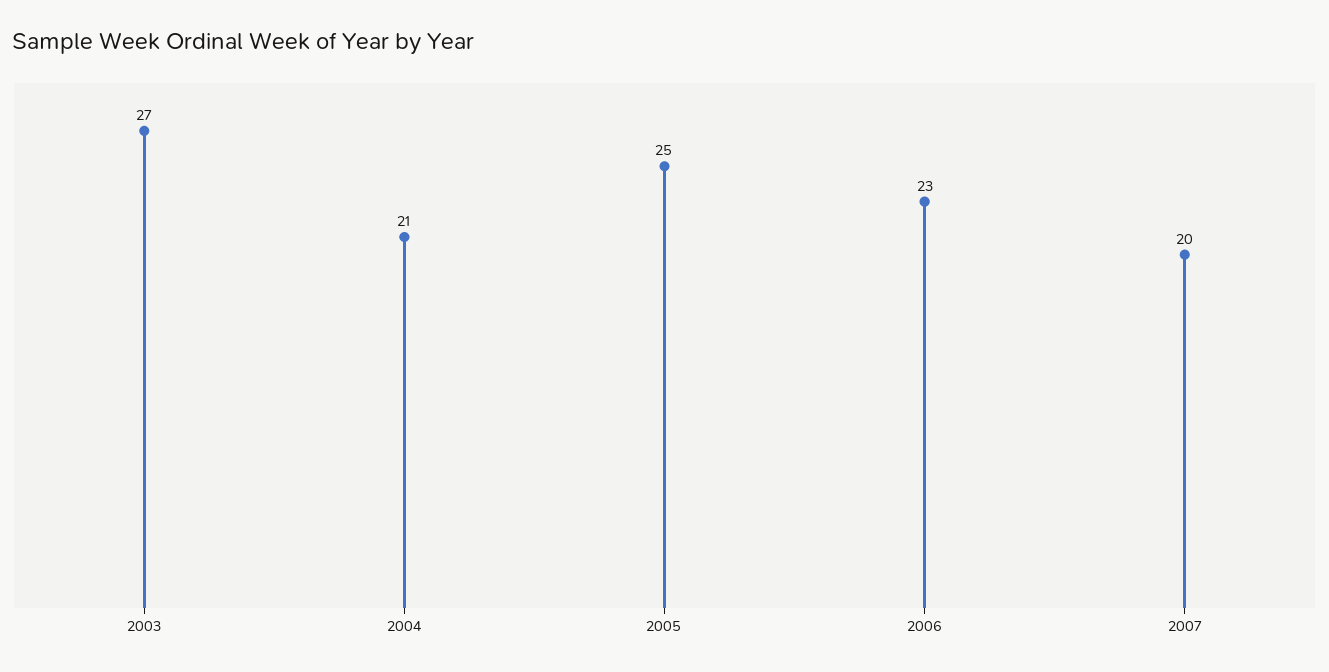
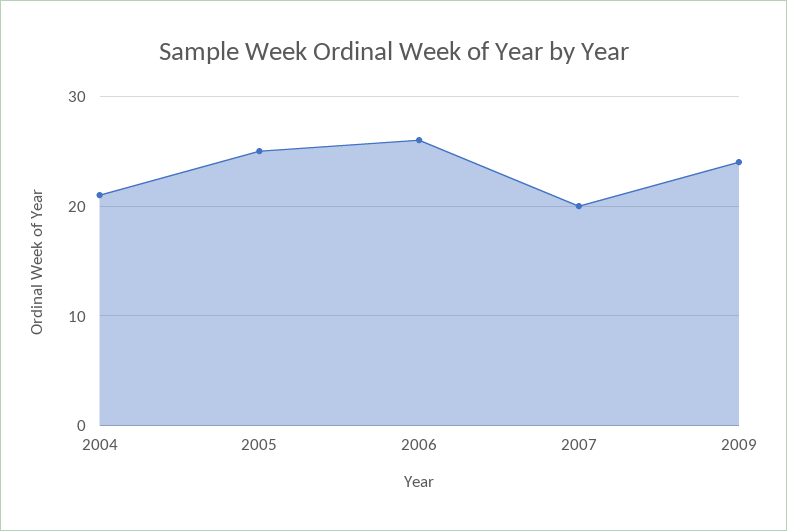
2003: 27 -> none
2006: 23 -> 26
2009: none -> 24

